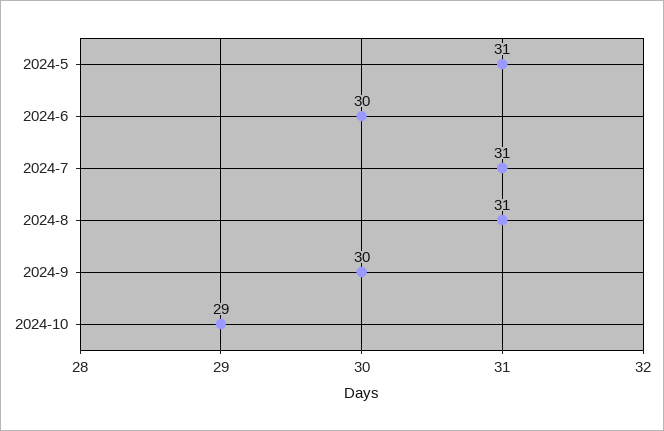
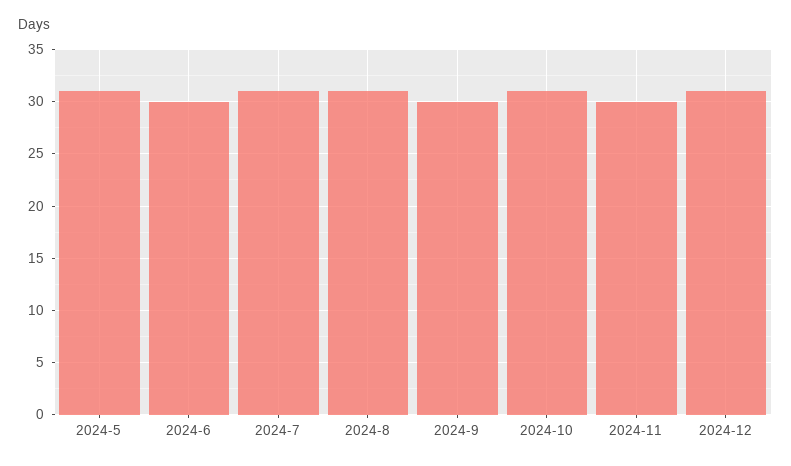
2024-10: 29 -> 31
2024-11: none -> 30
2024-12: none -> 31

